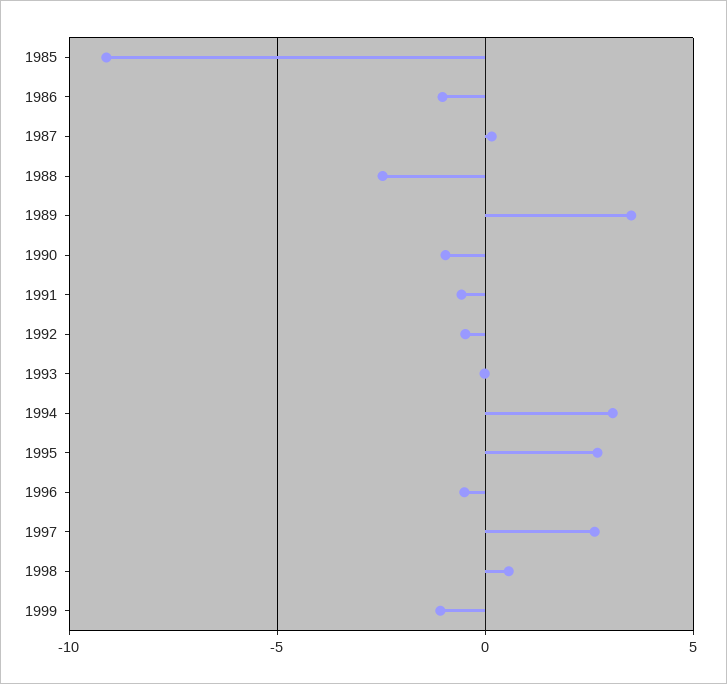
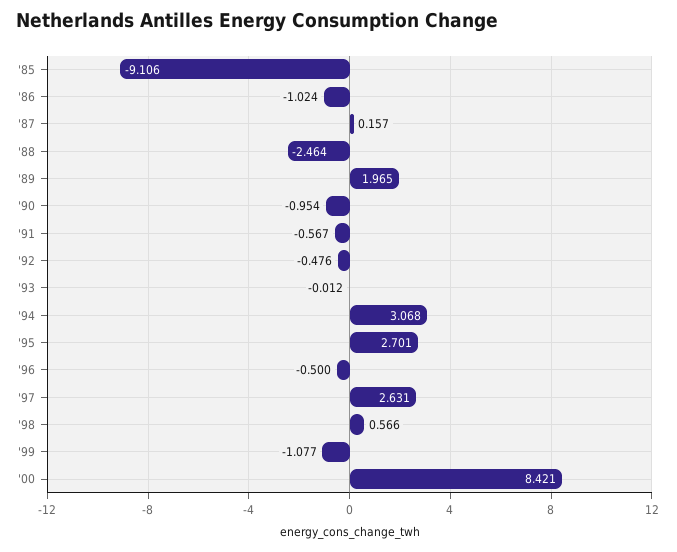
1989: 3.5 -> 1.965
'00: none -> 8.421

